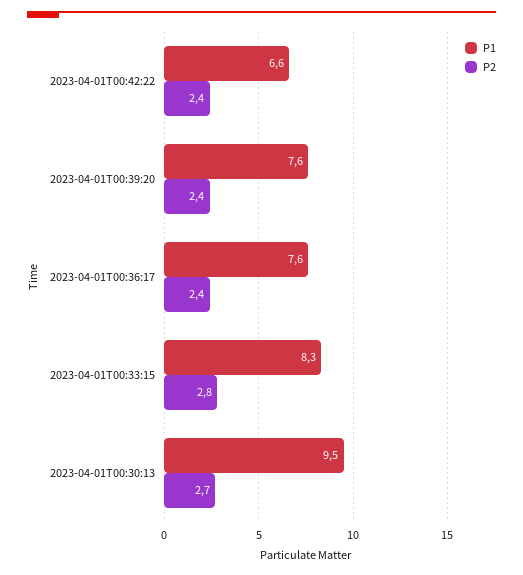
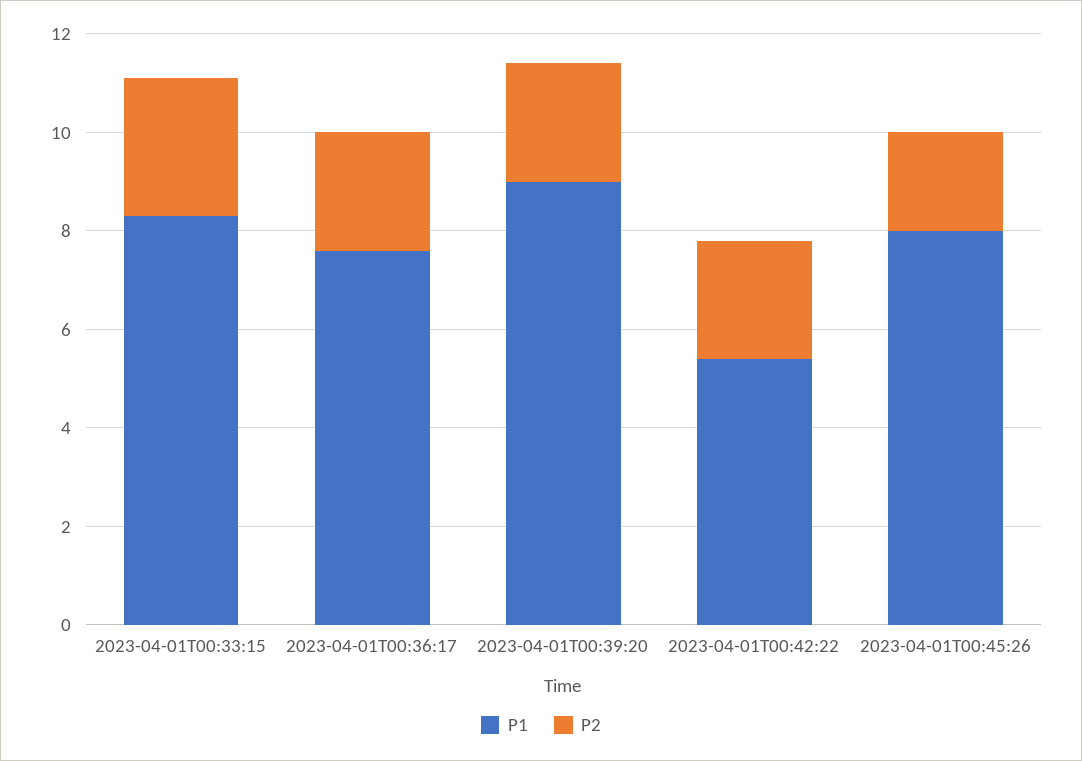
P1, 2023-04-01T00:42:22: 6.6 -> 5.5
P1, 2023-04-01T00:39:20: 7.6 -> 9
P1, 2023-04-01T00:30:13: 9.5 -> none
P2, 2023-04-01T00:30:13: 2.7 -> none
P1, 2023-04-01T00:45:26: none -> 8
P2, 2023-04-01T00:45:26: none -> 2

